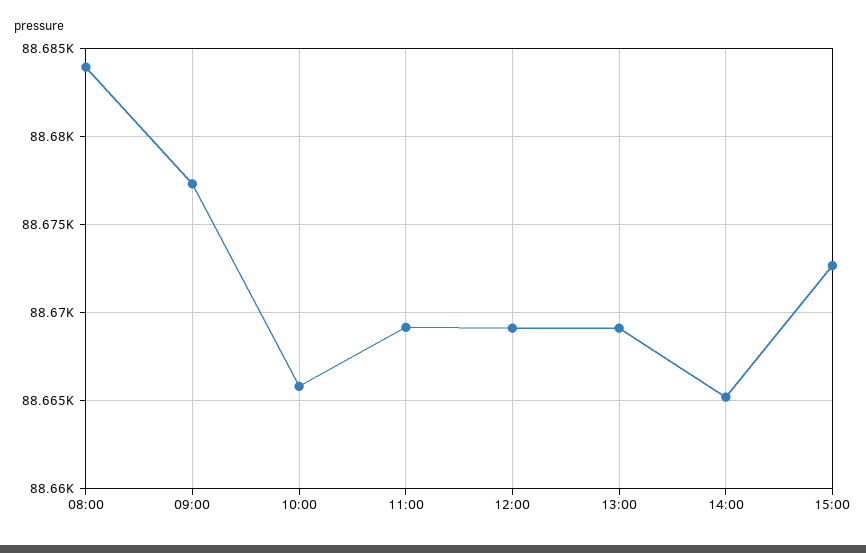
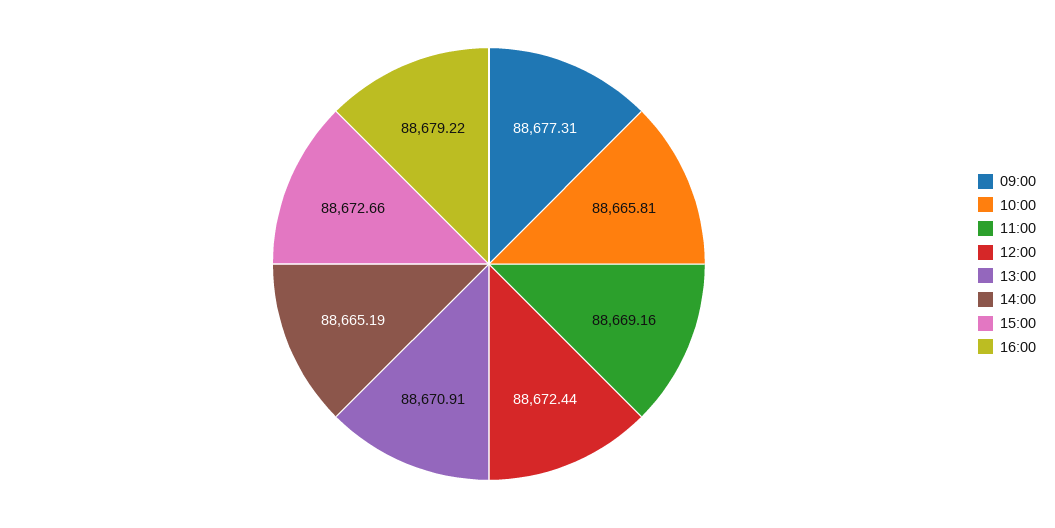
08:00: 88684 -> none
12:00: 88669 -> 88672.44
13:00: 88669 -> 88670.91
16:00: none -> 88679.22

